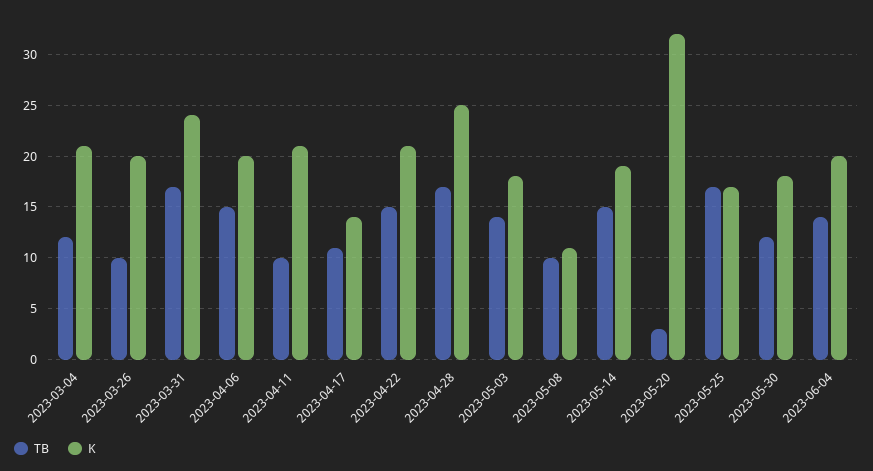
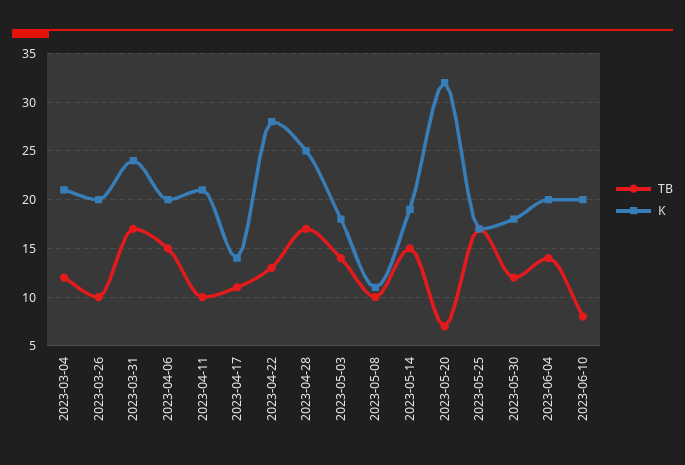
TB, 2023-04-22: 15 -> 13
K, 2023-04-22: 21 -> 28
TB, 2023-05-20: 3 -> 7
TB, 2023-06-10: none -> 8
K, 2023-06-10: none -> 20

